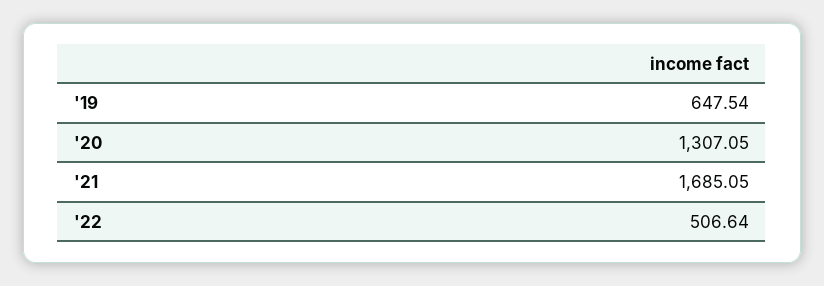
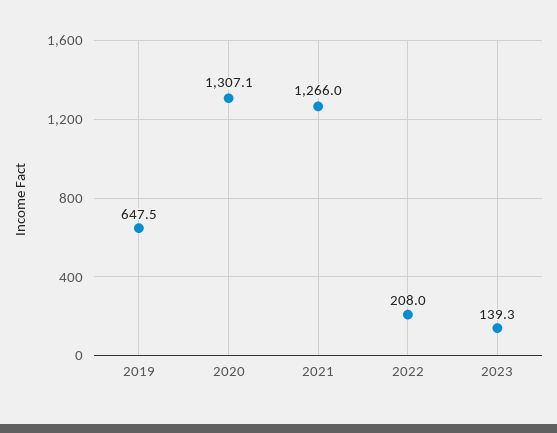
'21: 1685.05 -> 1266
'22: 506.64 -> 208
2023: none -> 139.3

